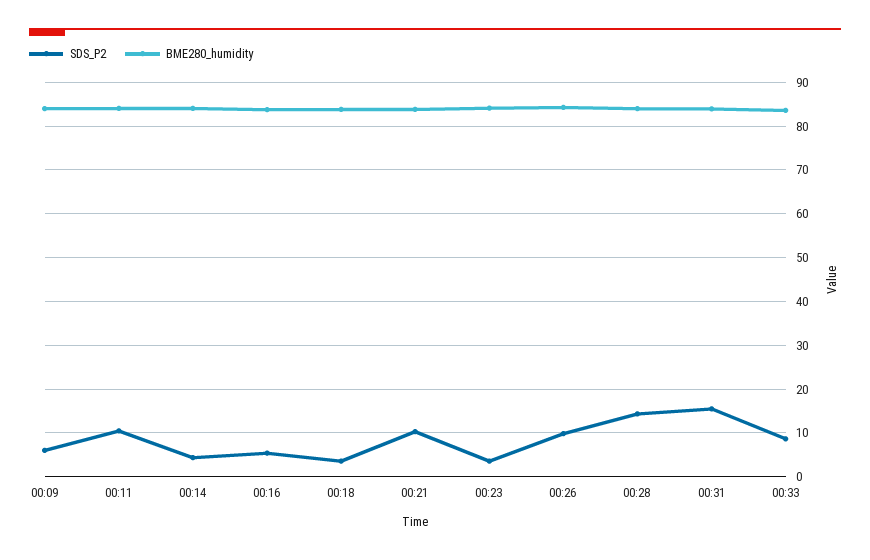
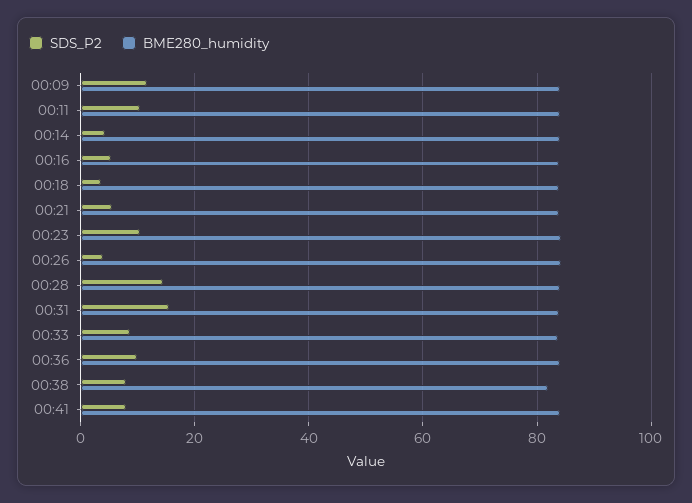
SDS_P2, 00:09: 6 -> 12
SDS_P2, 00:21: 10 -> 6
SDS_P2, 00:23: 4 -> 10
SDS_P2, 00:26: 10 -> 4
SDS_P2, 00:36: none -> 10
BME280_humidity, 00:36: none -> 84
SDS_P2, 00:38: none -> 8
BME280_humidity, 00:38: none -> 82
SDS_P2, 00:41: none -> 8
BME280_humidity, 00:41: none -> 84

